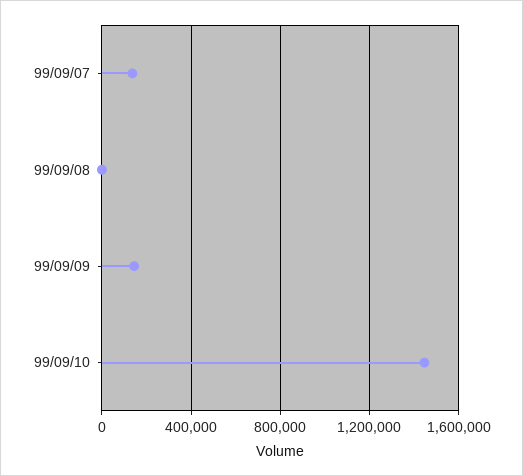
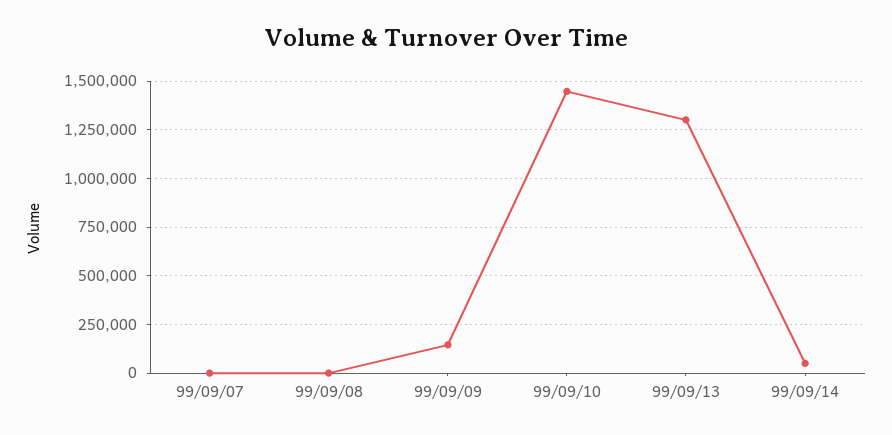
99/09/07: 150000 -> 0
99/09/13: none -> 1300000
99/09/14: none -> 50000

